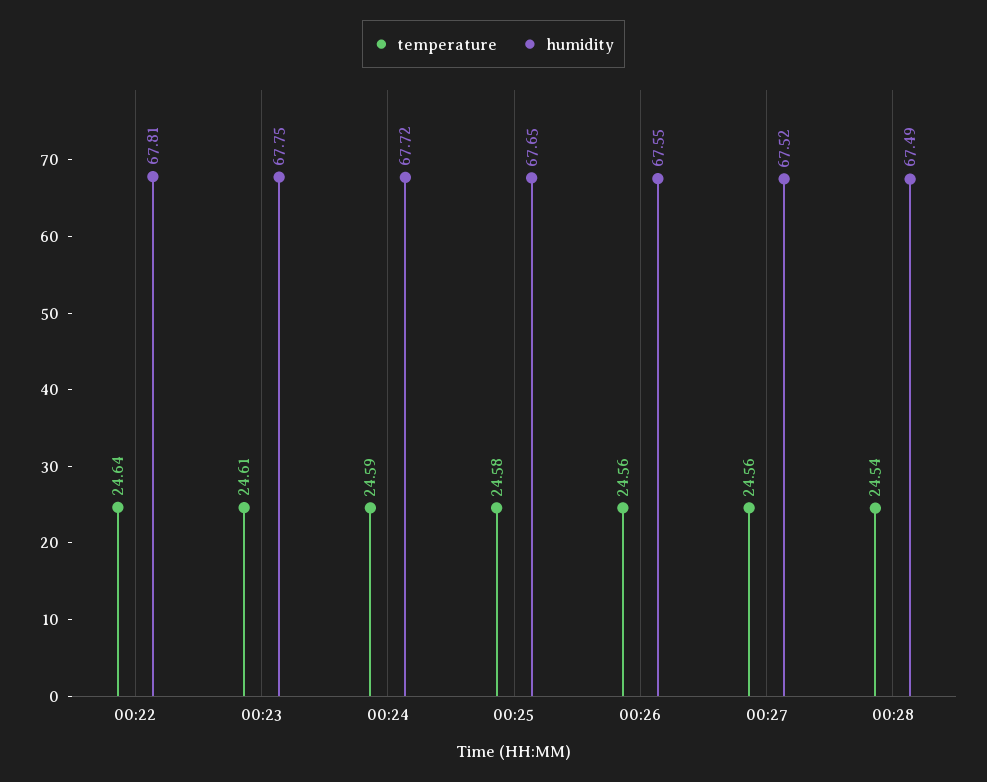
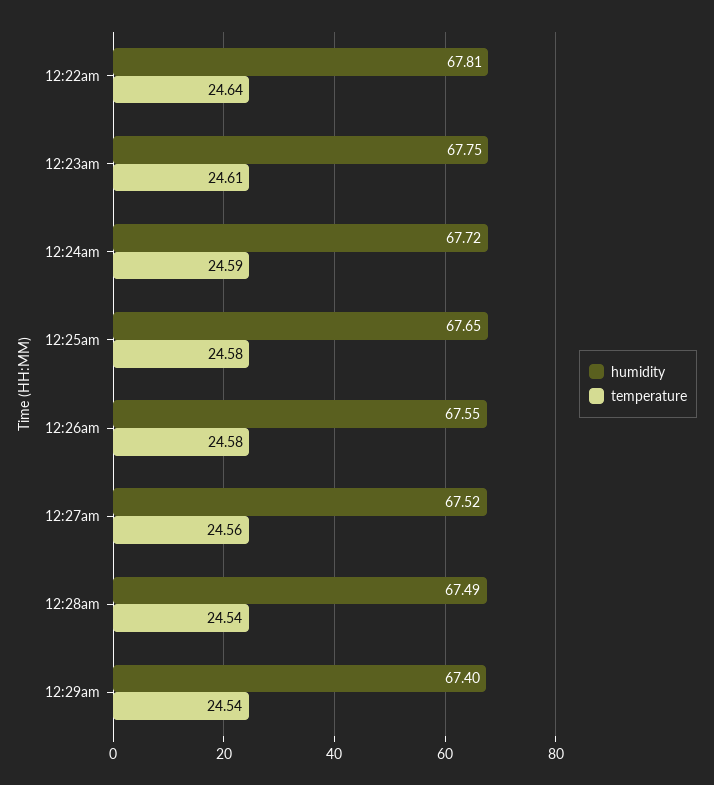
temperature, 00:26: 24.56 -> 24.58
humidity, 12:29am: none -> 67.4
temperature, 12:29am: none -> 24.54

